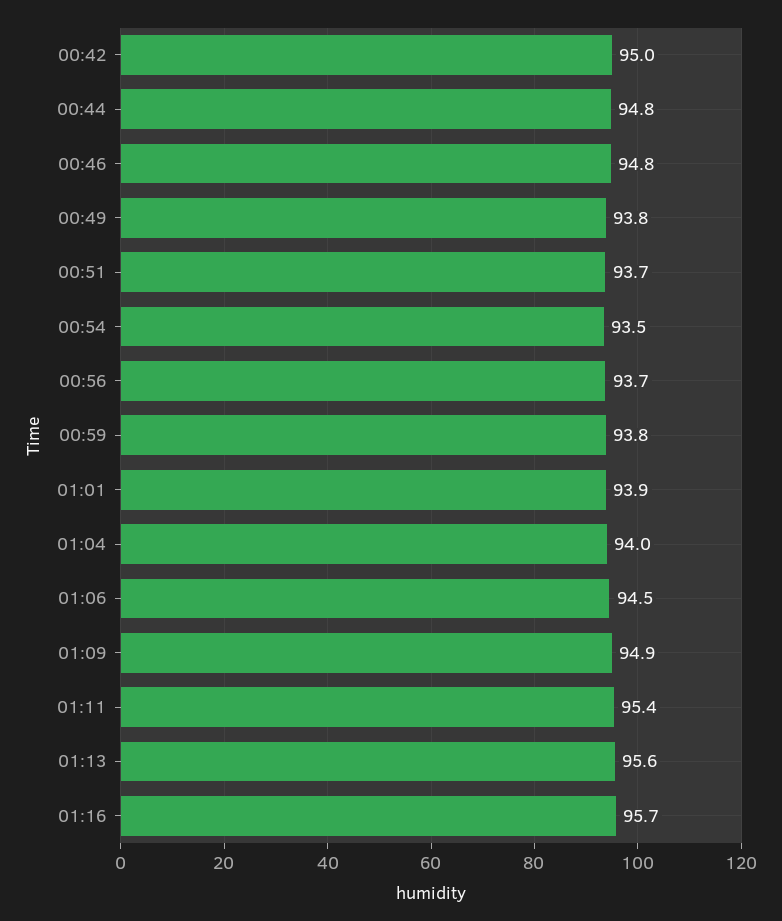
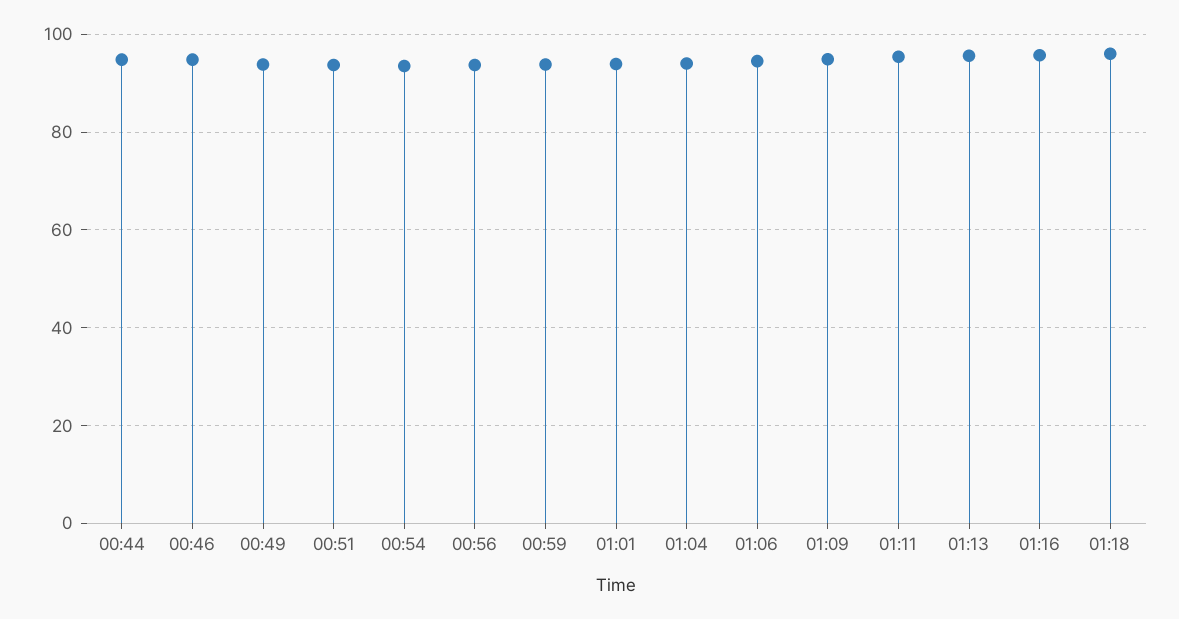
00:42: 95 -> none
01:18: none -> 96

